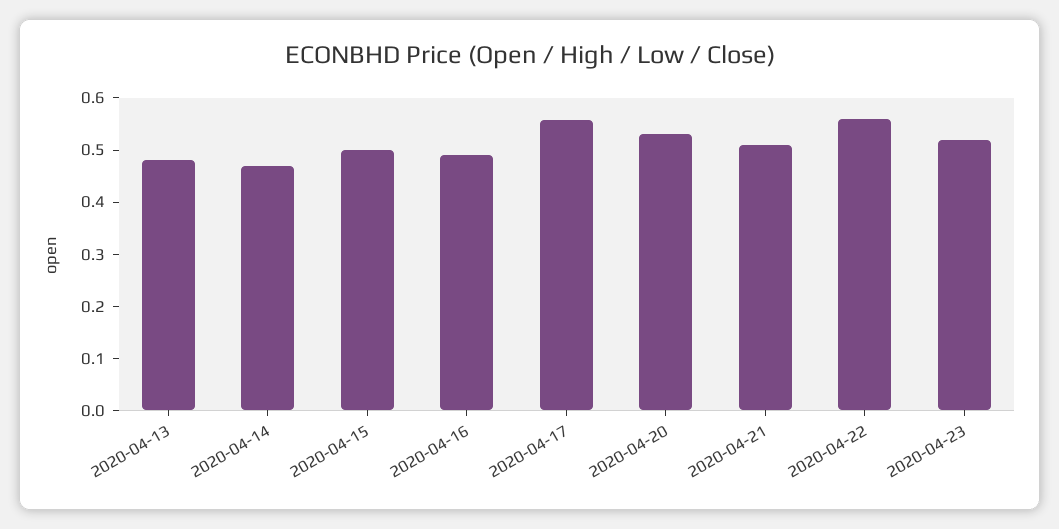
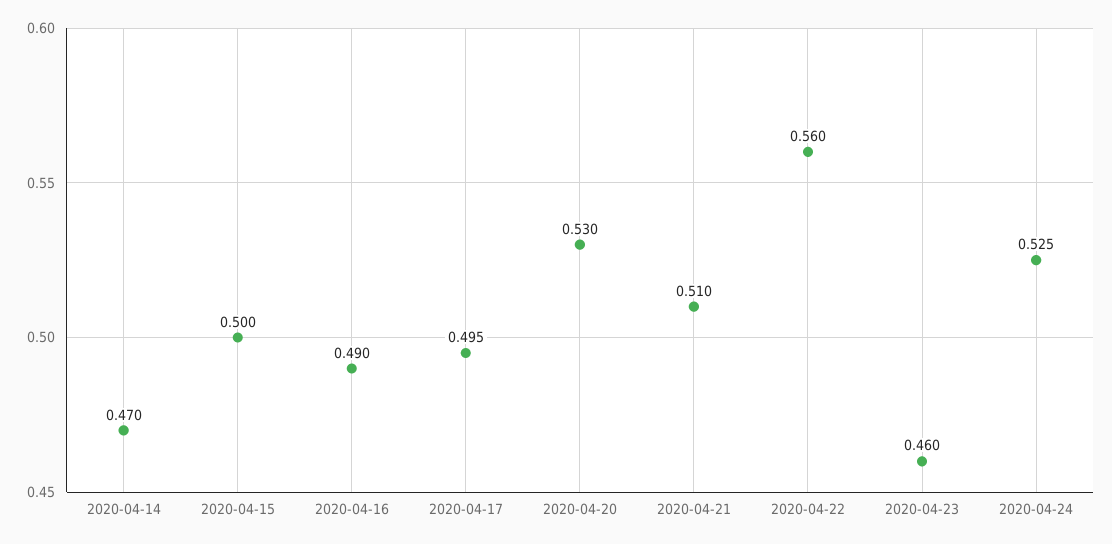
2020-04-13: 0.48 -> none
2020-04-17: 0.56 -> 0.495
2020-04-23: 0.52 -> 0.46
2020-04-24: none -> 0.525

